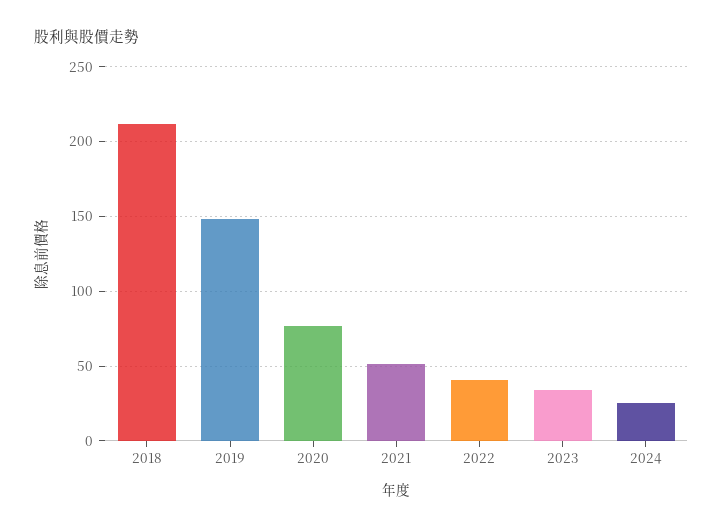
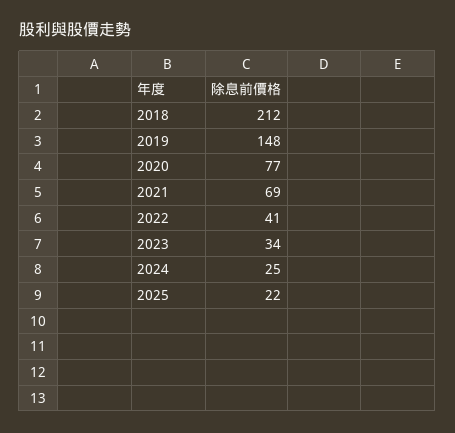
2021: 50 -> 69
2025: none -> 22

